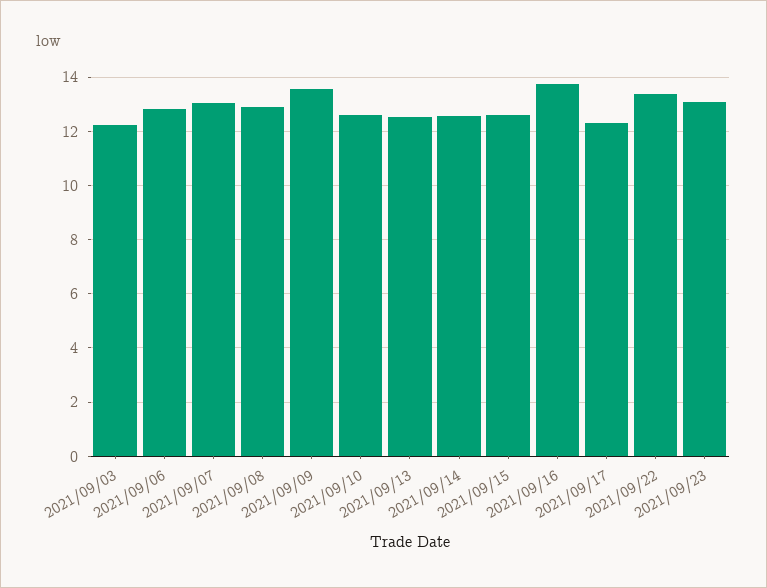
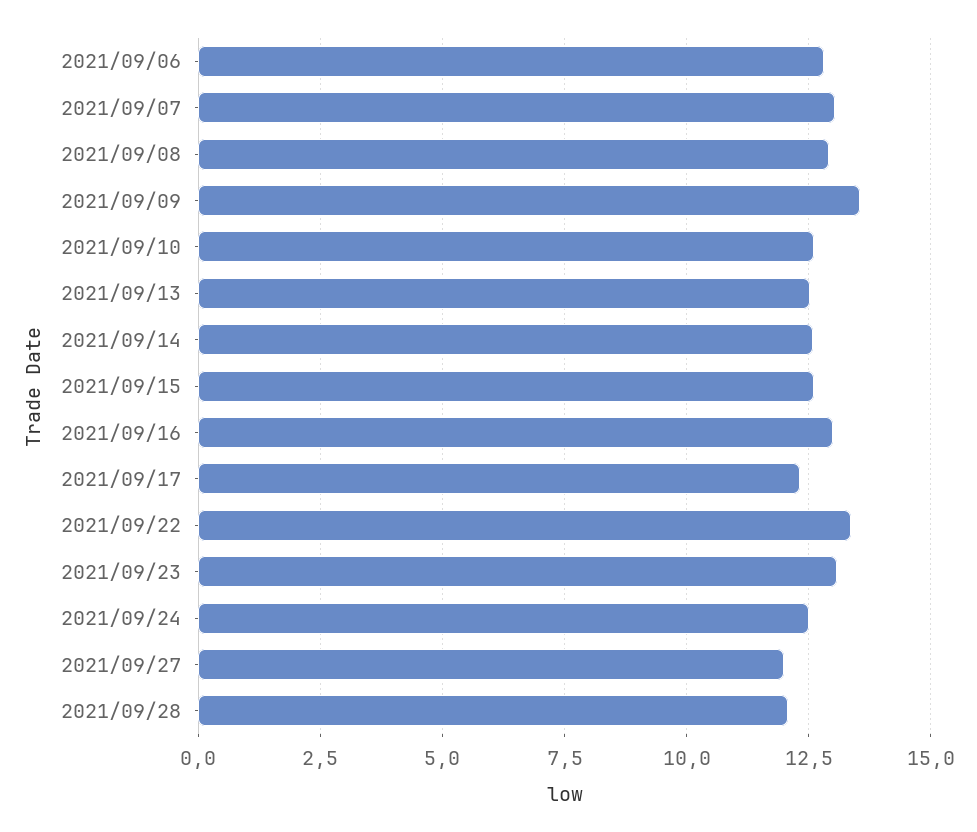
2021/09/03: 12.25 -> none
2021/09/16: 13.75 -> 13
2021/09/24: none -> 12.5
2021/09/27: none -> 12
2021/09/28: none -> 12

